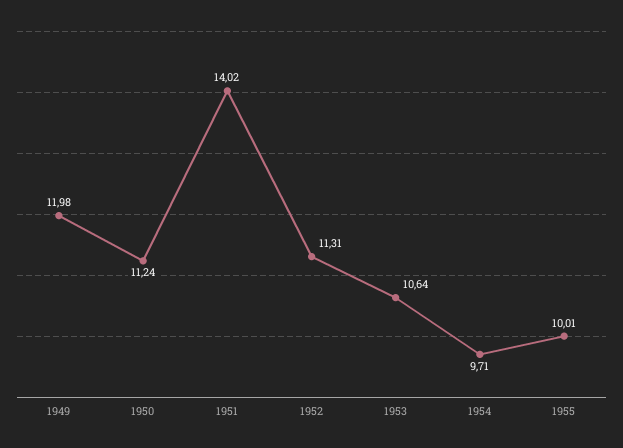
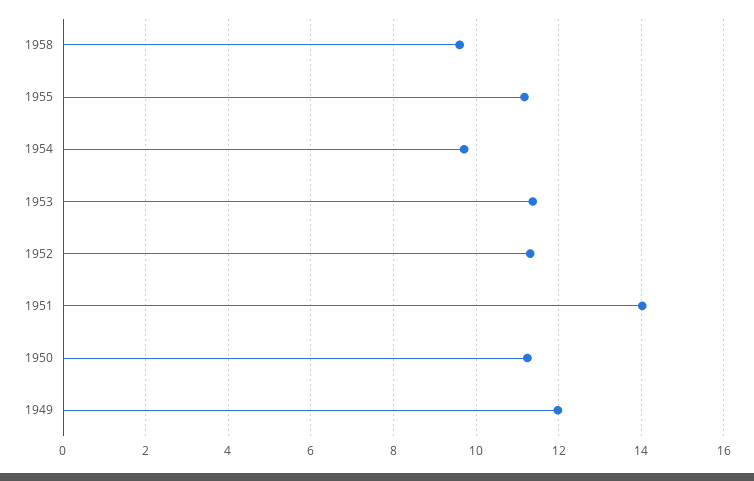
1953: 10.64 -> 11.4
1955: 10.01 -> 11.2
1958: none -> 9.6

